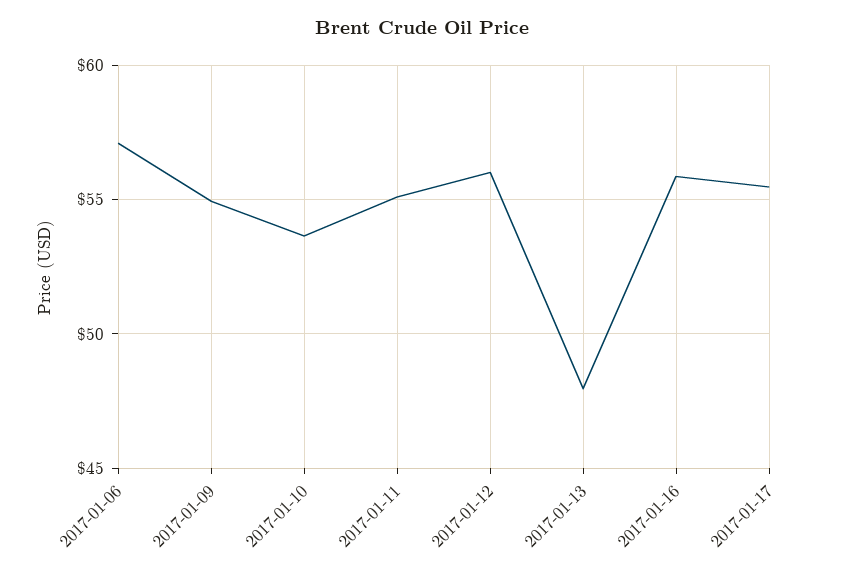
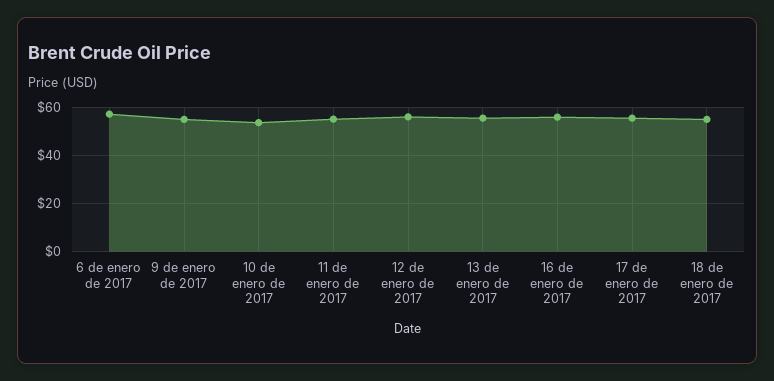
2017-01-13: 48 -> 55
18 de enero de 2017: none -> 55

